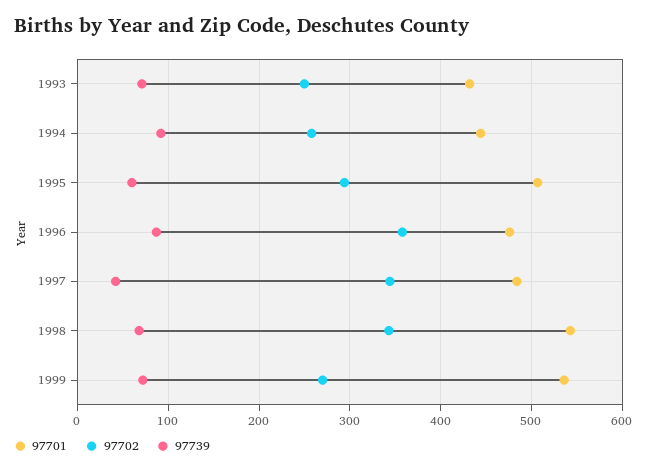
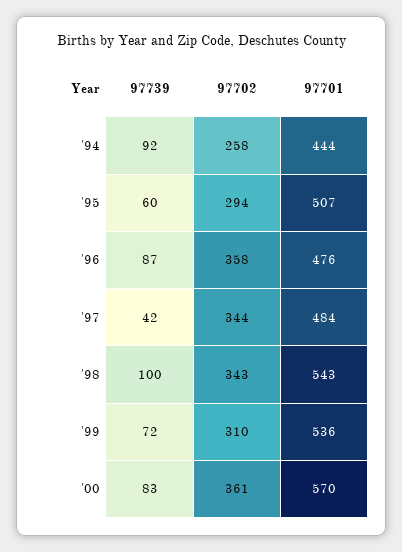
97701, 1993: 430 -> none
97702, 1993: 250 -> none
97739, 1993: 70 -> none
97739, 1998: 70 -> 100
97702, 1999: 270 -> 310
97739, '00: none -> 83
97702, '00: none -> 361
97701, '00: none -> 570

